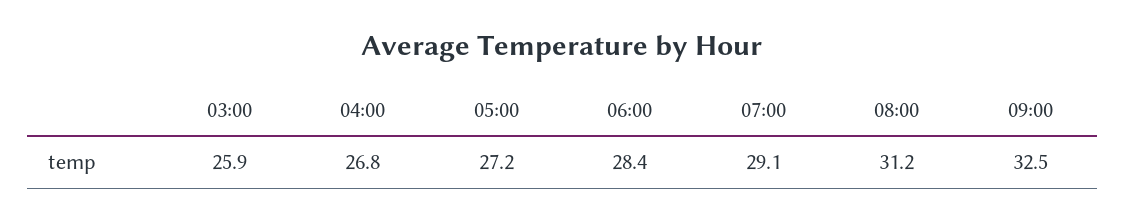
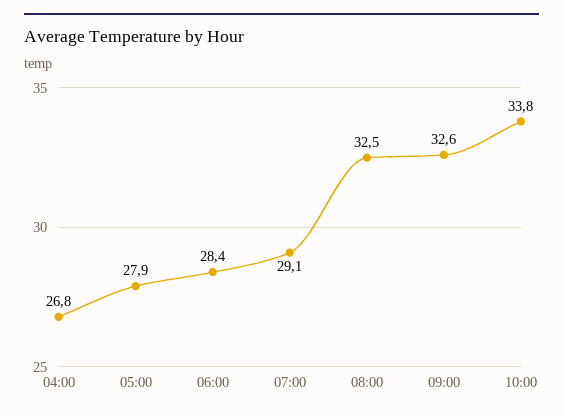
03:00: 25.9 -> none
05:00: 27.2 -> 27.9
08:00: 31.2 -> 32.5
09:00: 32.5 -> 32.6
10:00: none -> 33.8

